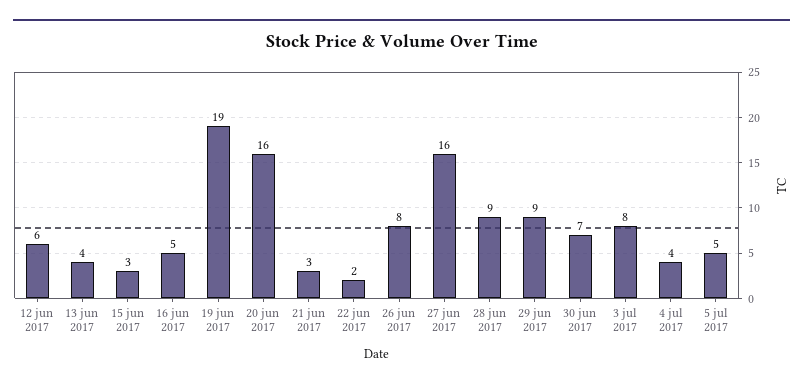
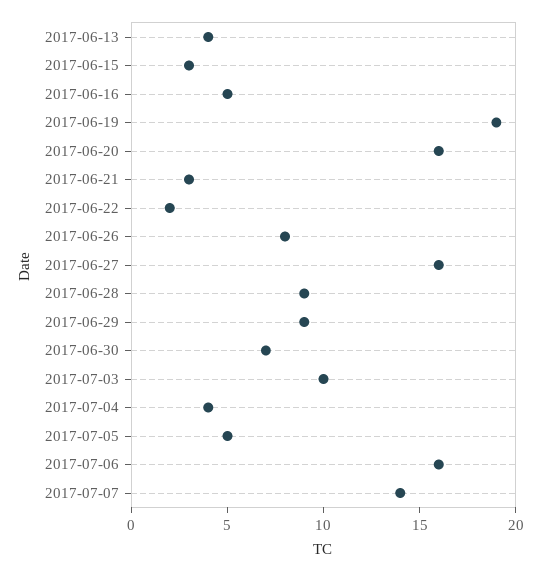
12 jun 2017: 6 -> none
3 jul 2017: 8 -> 10
2017-07-06: none -> 16
2017-07-07: none -> 14

